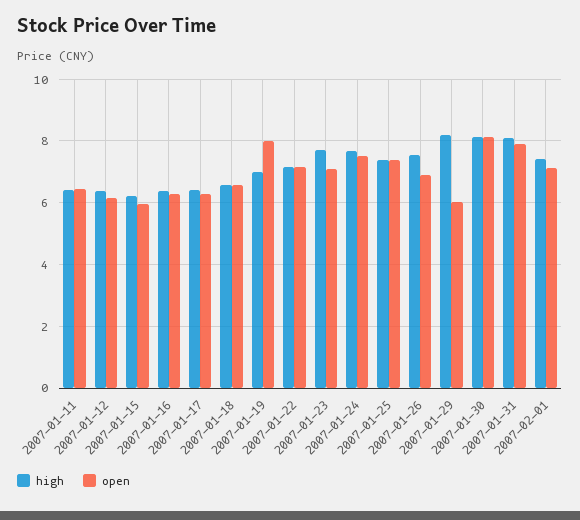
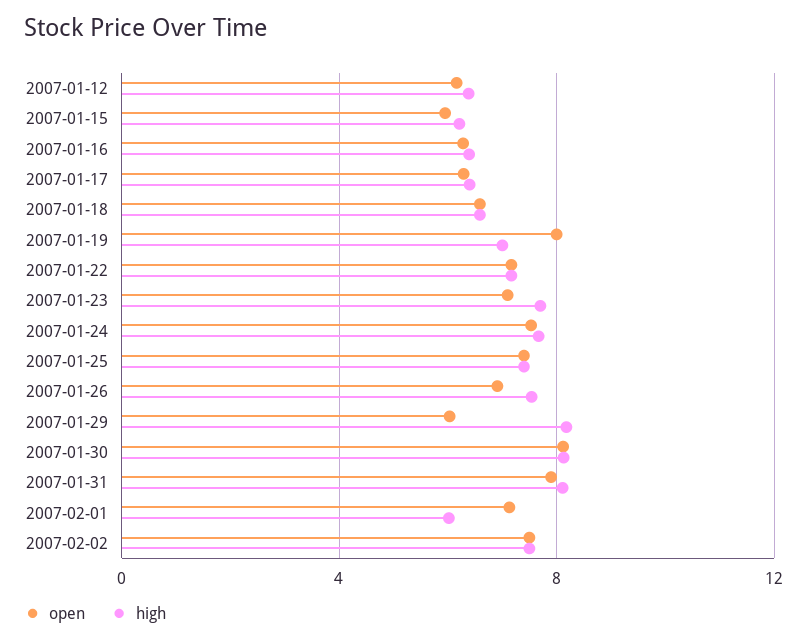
high, 2007-01-11: 6.4 -> none
open, 2007-01-11: 6.4 -> none
high, 2007-02-01: 7.4 -> 6
open, 2007-02-02: none -> 7.5
high, 2007-02-02: none -> 7.5

